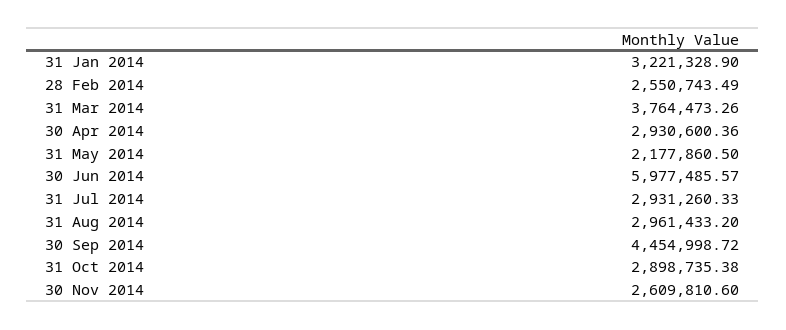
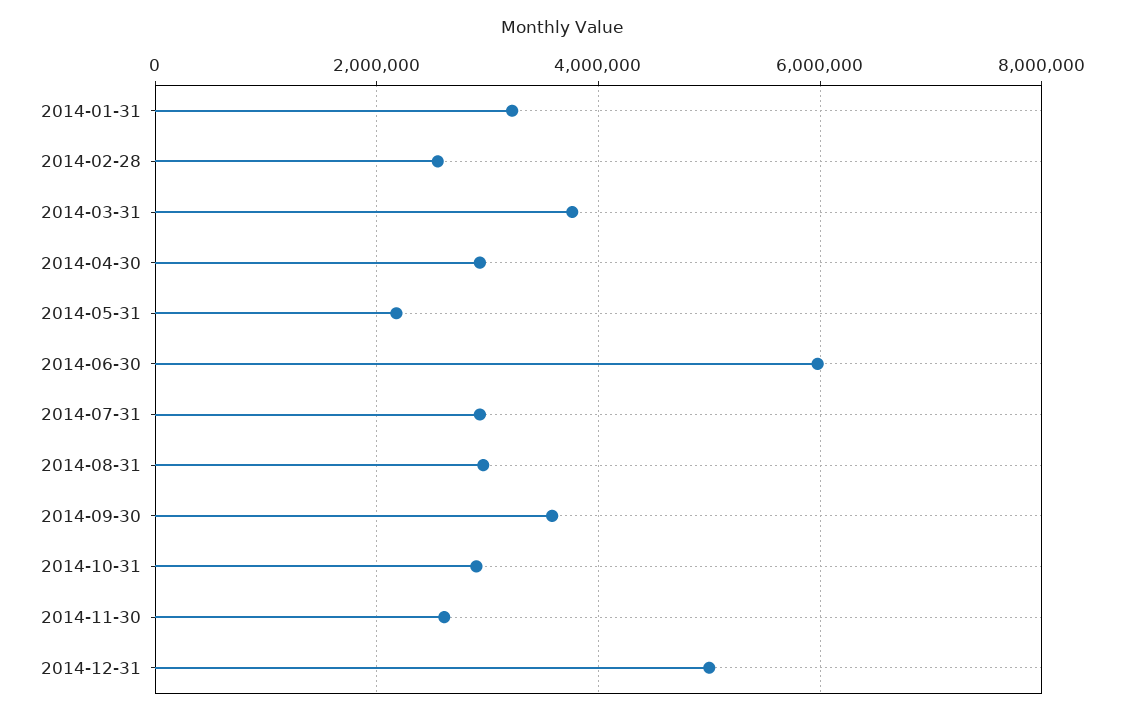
30 Sep 2014: 4454998.72 -> 3600000
2014-12-31: none -> 5000000

